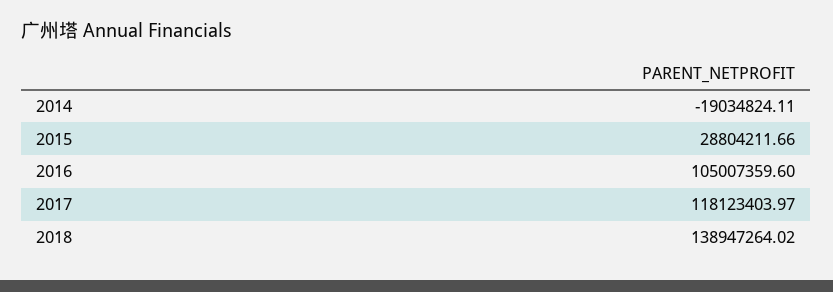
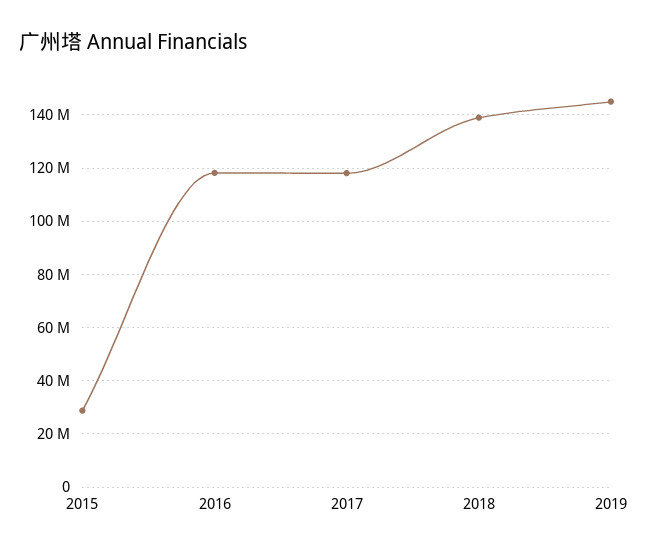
2014: -19034824.11 -> none
2016: 105007359.6 -> 117500000
2019: none -> 145000000

